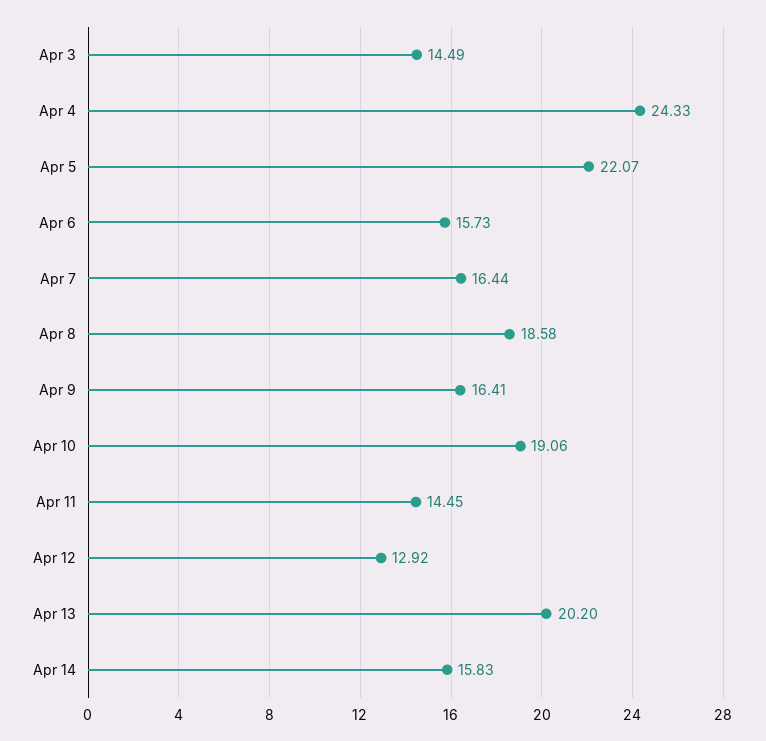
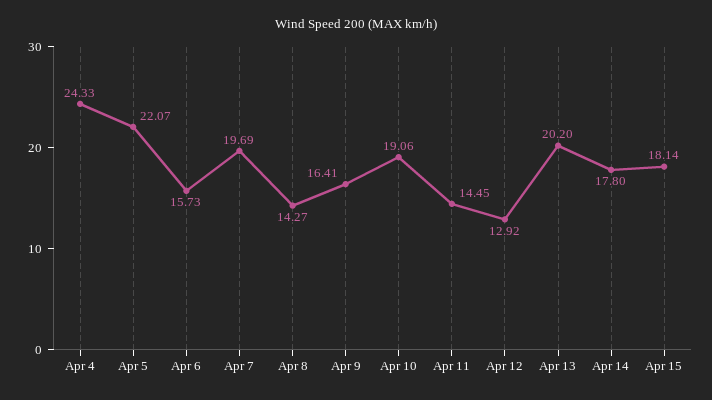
Apr 3: 14.49 -> none
Apr 7: 16.44 -> 19.69
Apr 8: 18.58 -> 14.27
Apr 14: 15.83 -> 17.8
Apr 15: none -> 18.14

